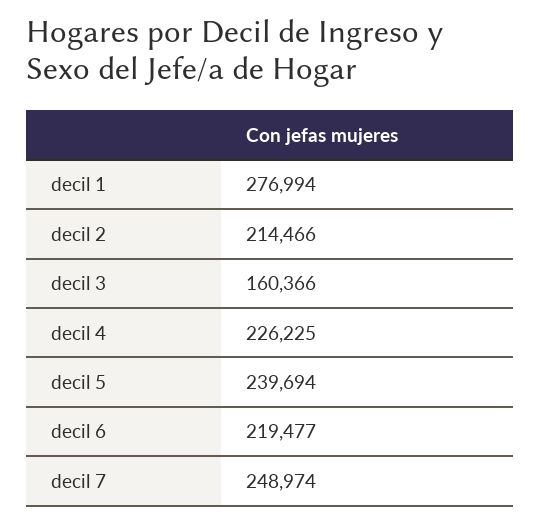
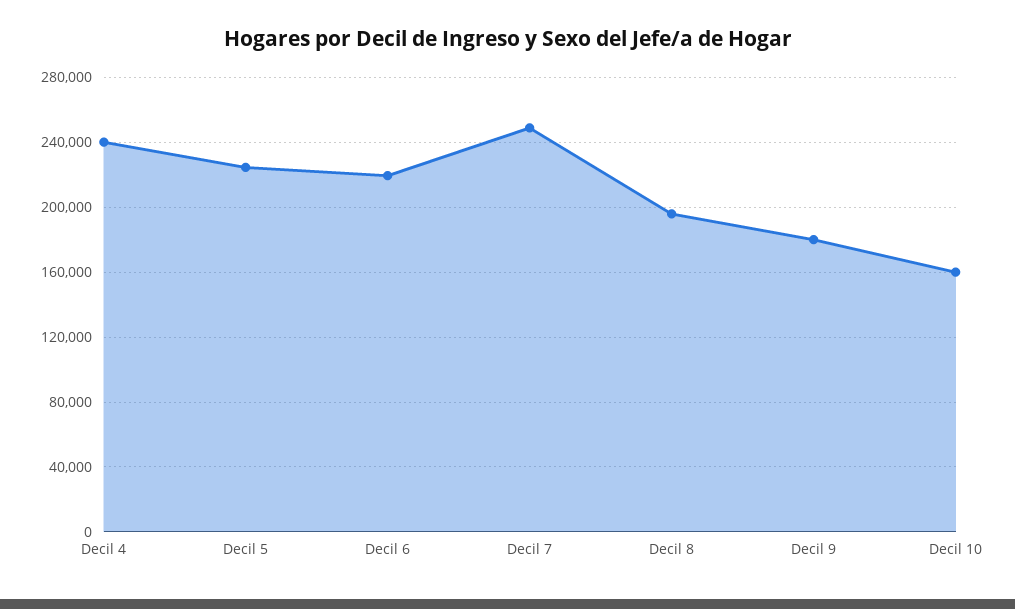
decil 1: 276994 -> none
decil 2: 214466 -> none
decil 3: 160366 -> none
decil 4: 226225 -> 240000
decil 5: 239694 -> 225000
Decil 8: none -> 195000
Decil 9: none -> 180000
Decil 10: none -> 160000

